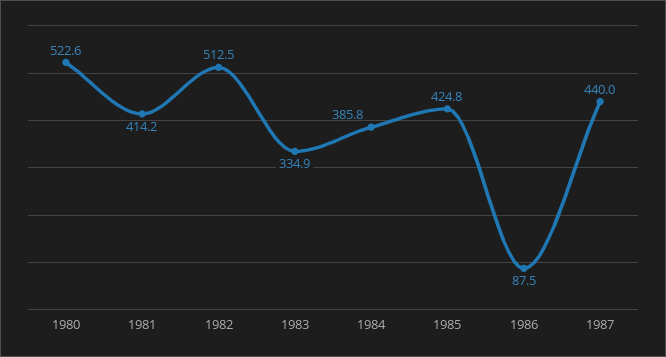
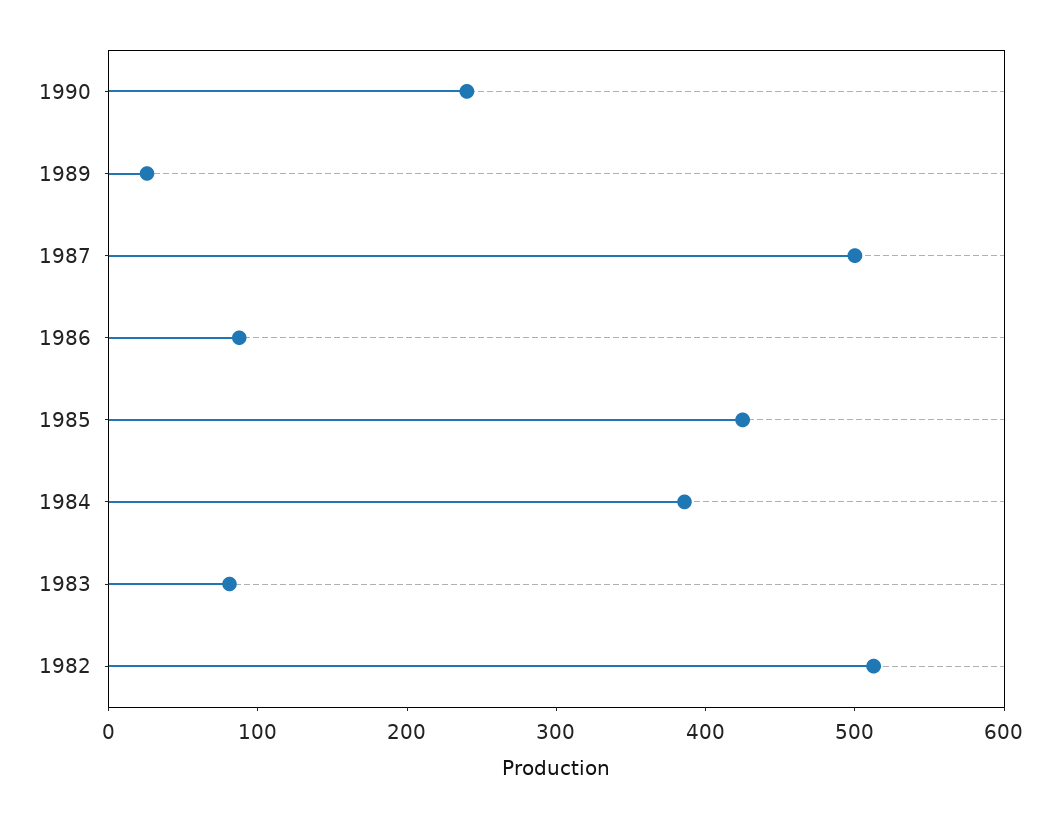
1980: 522.6 -> none
1981: 414.2 -> none
1983: 334.9 -> 80
1987: 440 -> 500
1990: none -> 240
1989: none -> 20

